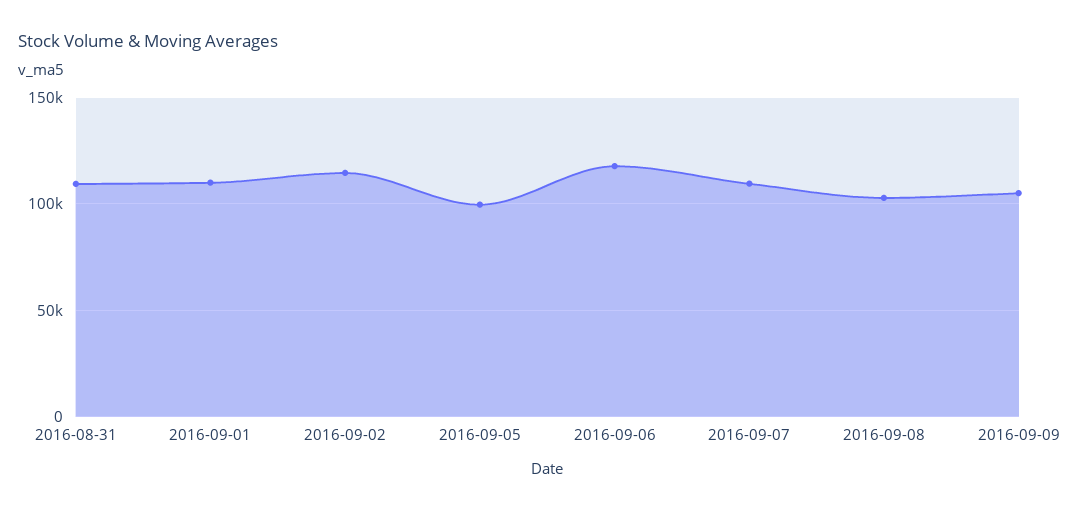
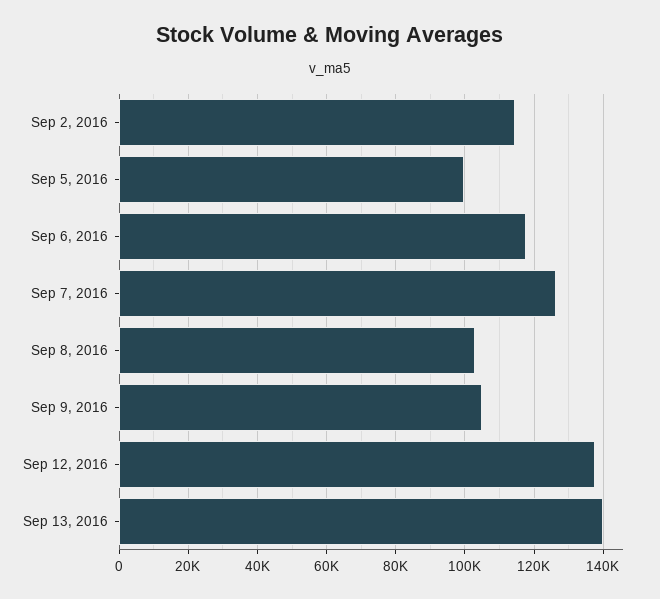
2016-08-31: 110000 -> none
2016-09-01: 110000 -> none
2016-09-07: 110000 -> 126000
Sep 12, 2016: none -> 138000
Sep 13, 2016: none -> 140000

